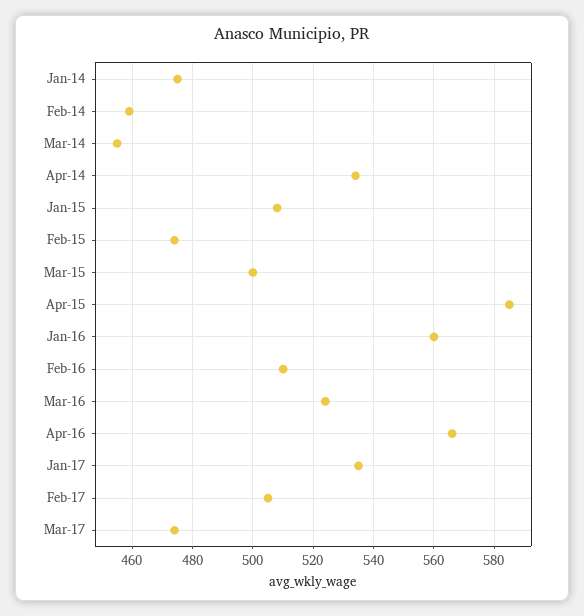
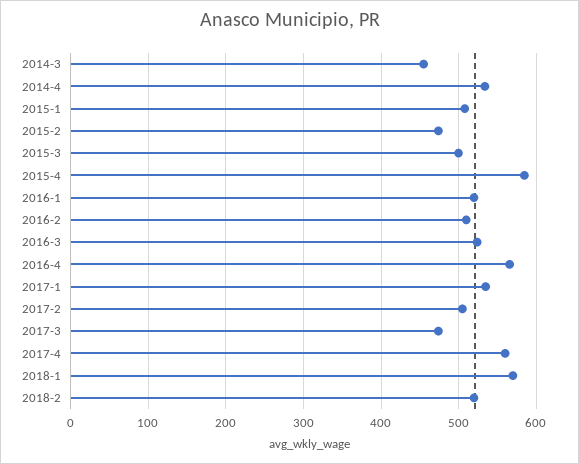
Jan-14: 475 -> none
Feb-14: 460 -> none
Jan-16: 560 -> 520
2017-4: none -> 560
2018-1: none -> 570
2018-2: none -> 520

